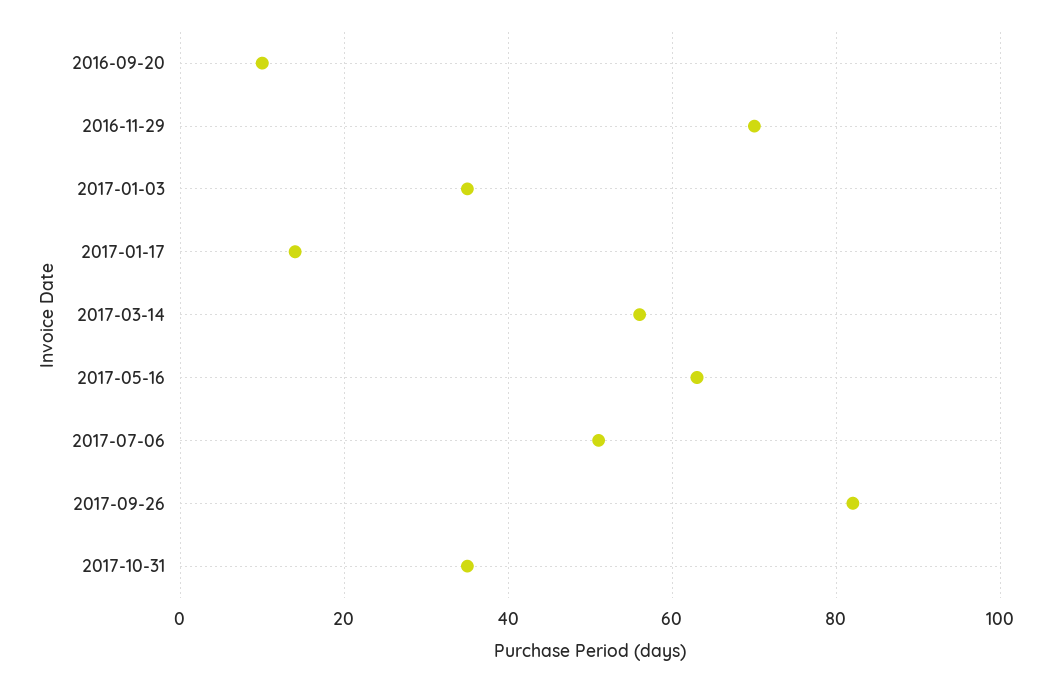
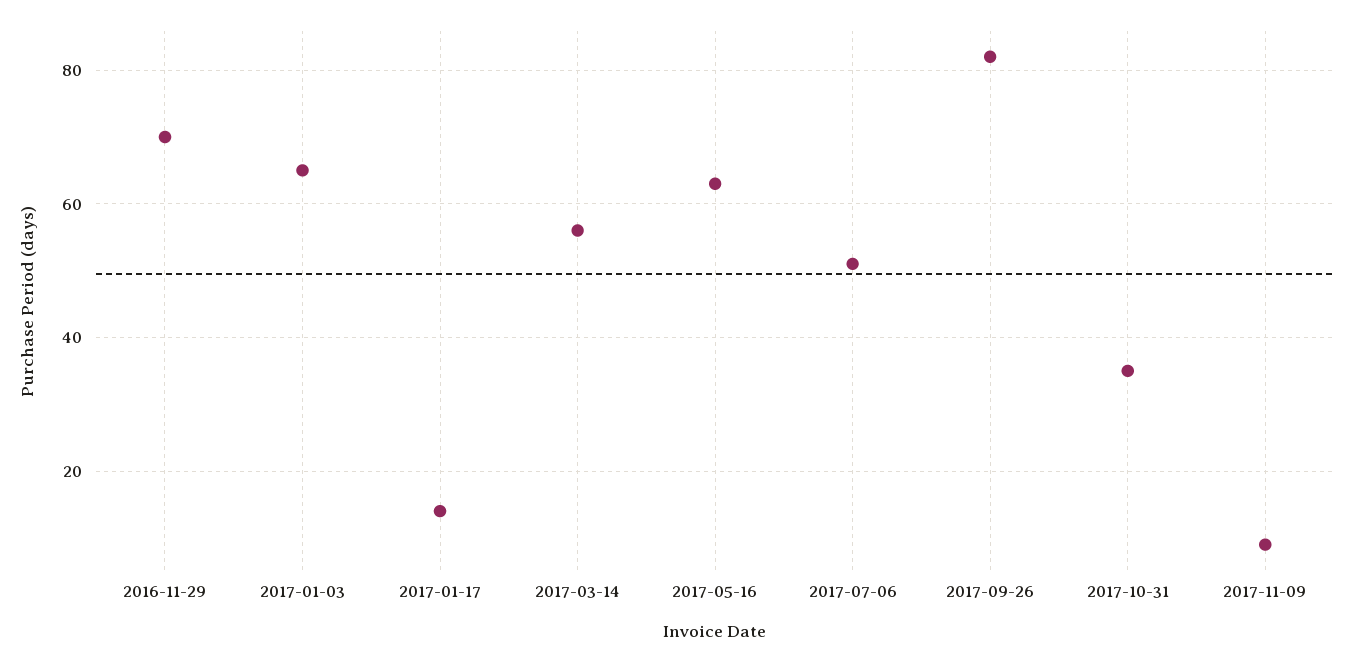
2016-09-20: 10 -> none
2017-01-03: 35 -> 65
2017-11-09: none -> 10

